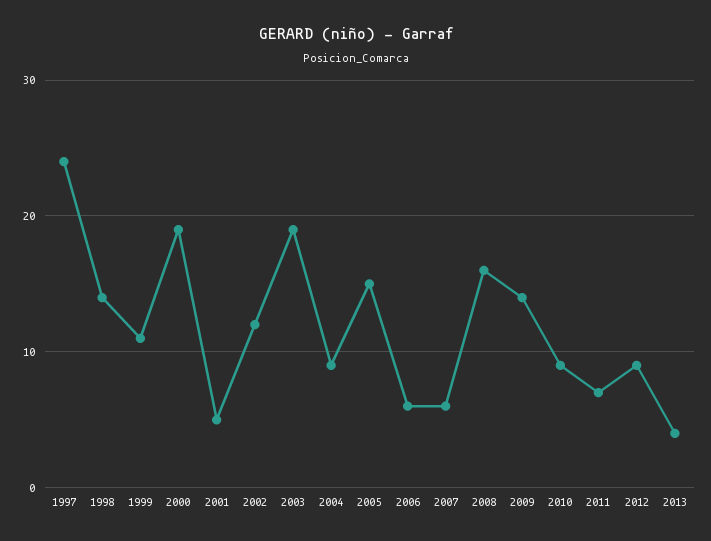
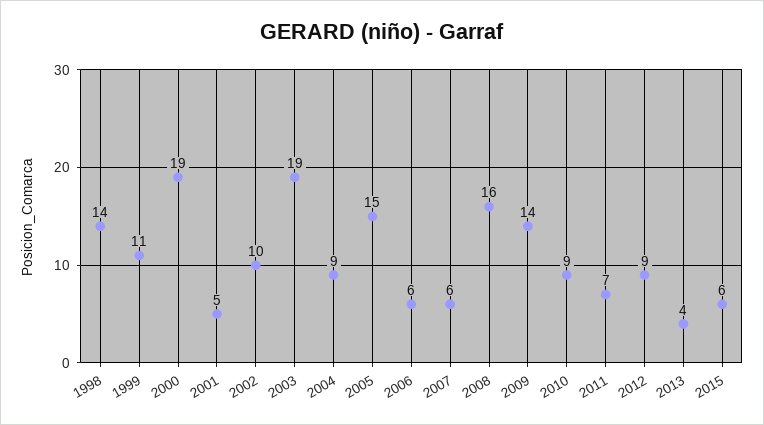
1997: 24 -> none
2002: 12 -> 10
2015: none -> 6

